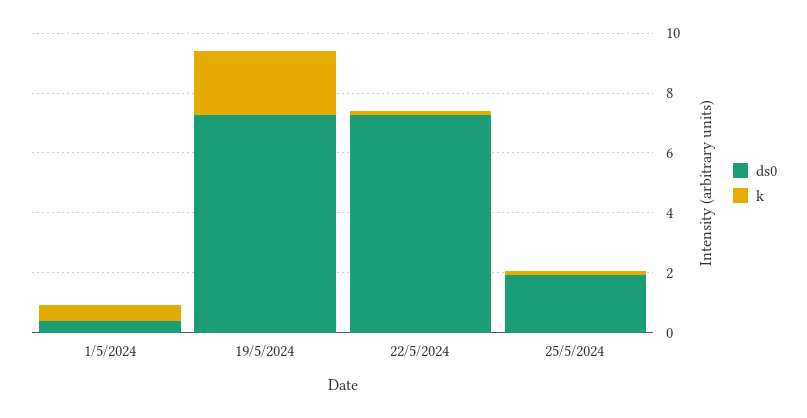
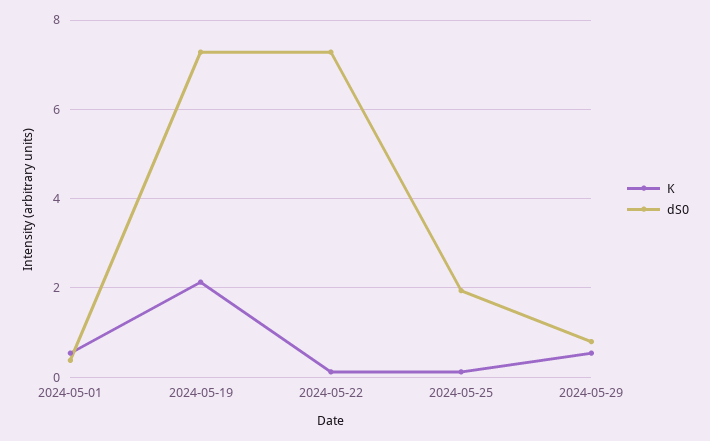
k, 2024-05-29: none -> 0.6
ds0, 2024-05-29: none -> 0.8

